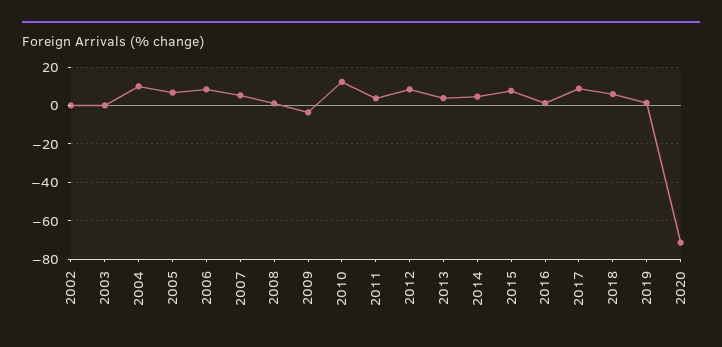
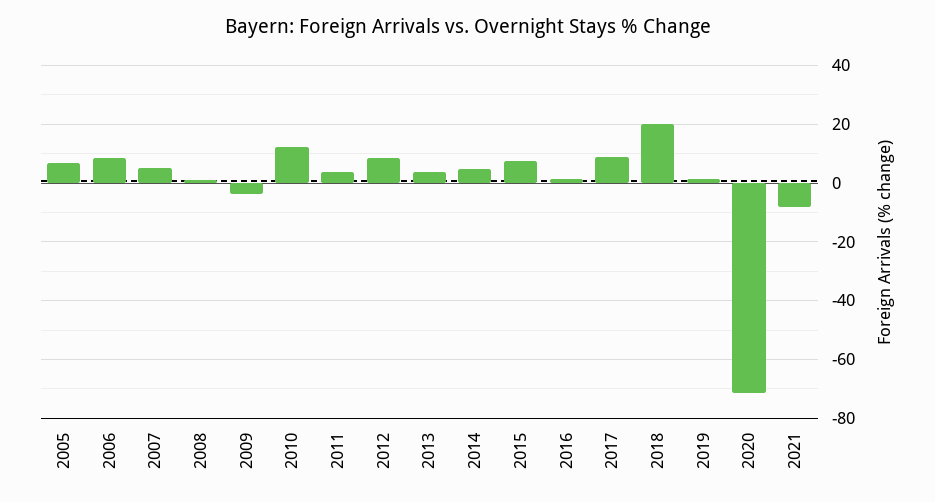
2002: 0 -> none
2003: 0 -> none
2004: 10 -> none
2018: 5 -> 20
2021: none -> -7.5

